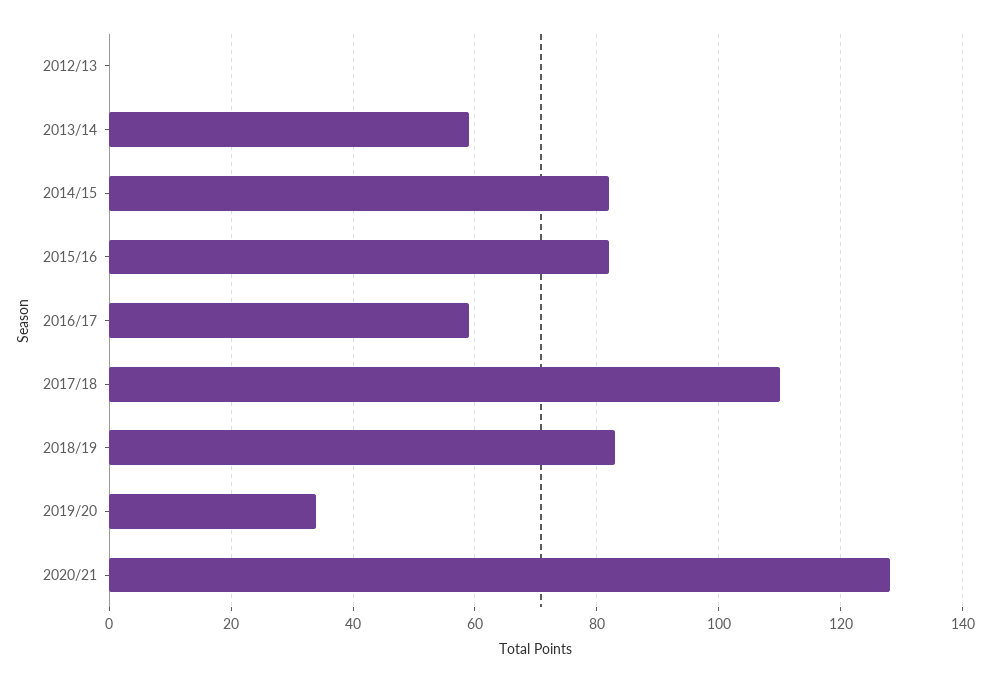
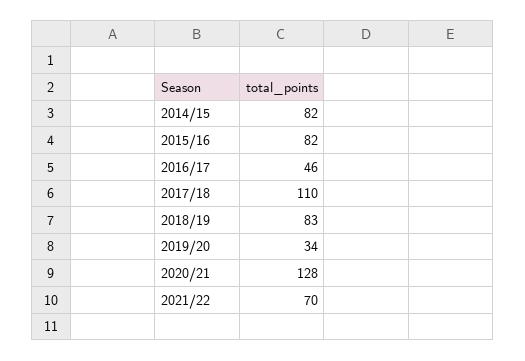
2012/13: 0 -> none
2013/14: 60 -> none
2016/17: 60 -> 46
2021/22: none -> 70

